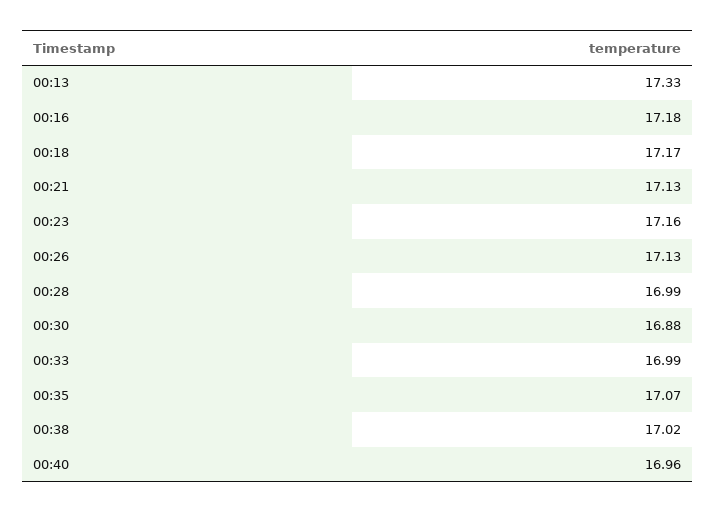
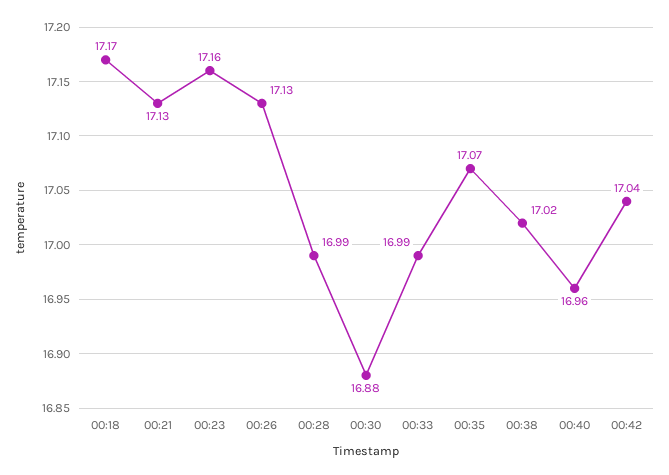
00:13: 17.33 -> none
00:16: 17.18 -> none
00:42: none -> 17.04

